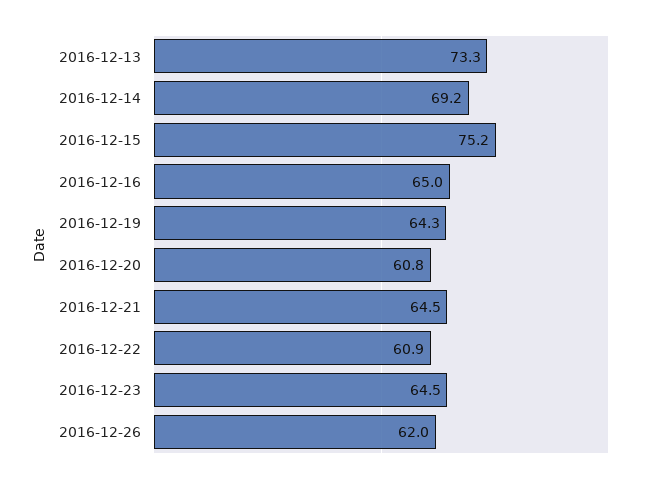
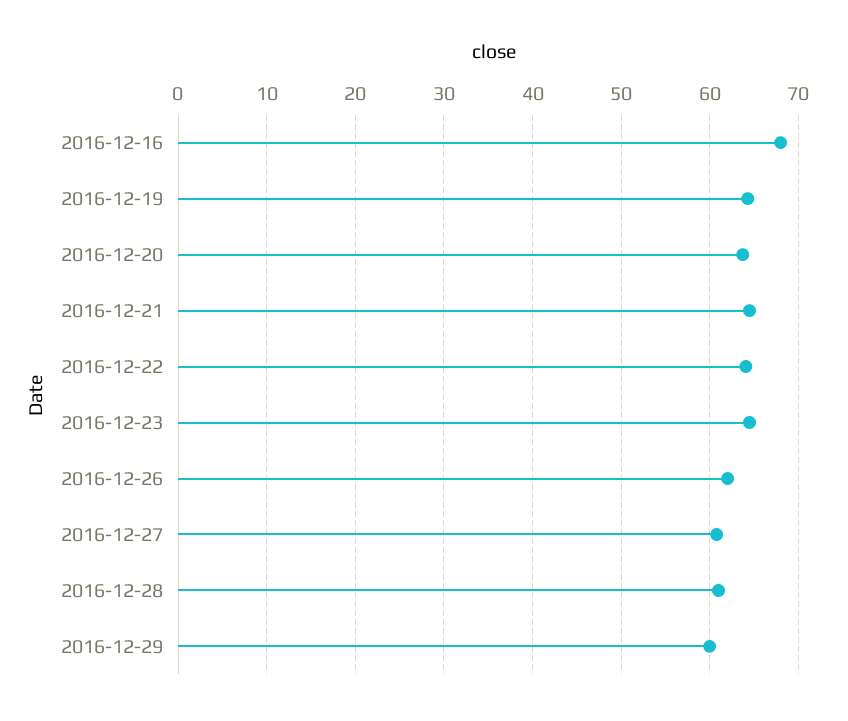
2016-12-13: 73.3 -> none
2016-12-14: 69.2 -> none
2016-12-15: 75.2 -> none
2016-12-16: 65 -> 68
2016-12-20: 60.8 -> 64
2016-12-22: 60.9 -> 64
2016-12-27: none -> 61
2016-12-28: none -> 61
2016-12-29: none -> 60

